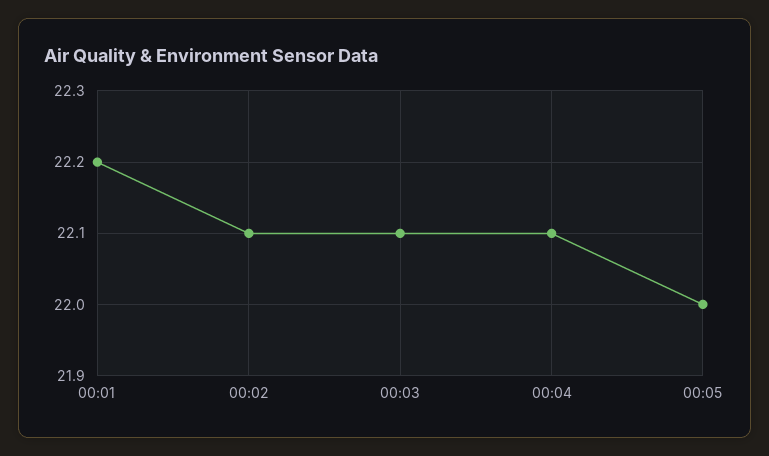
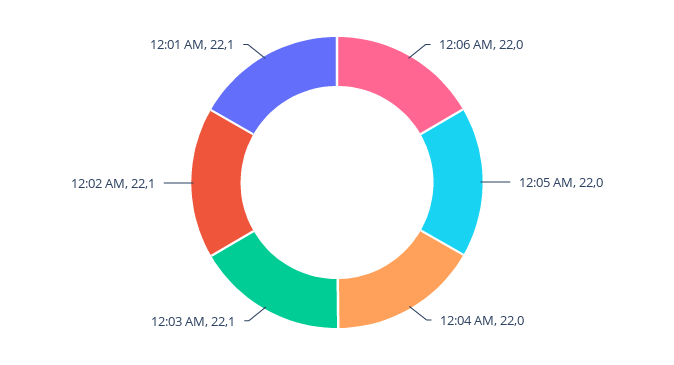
00:01: 22.2 -> 22.1
00:04: 22.1 -> 22
12:06 AM: none -> 22

